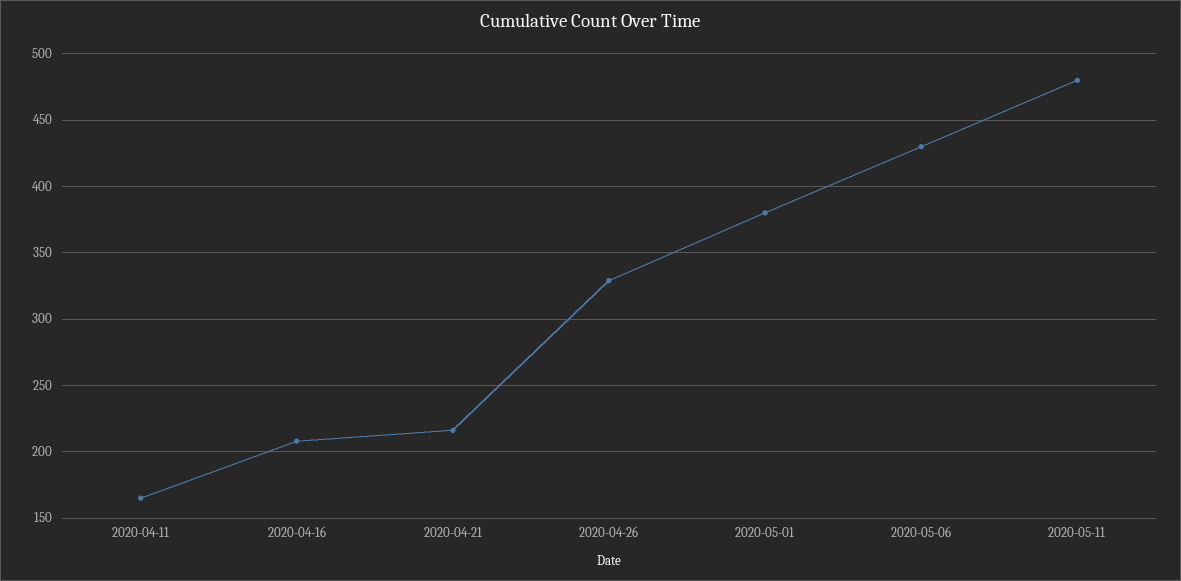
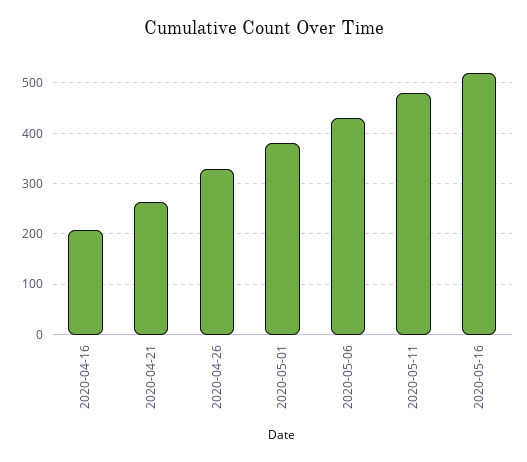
2020-04-11: 165 -> none
2020-04-21: 215 -> 260
2020-05-16: none -> 520

